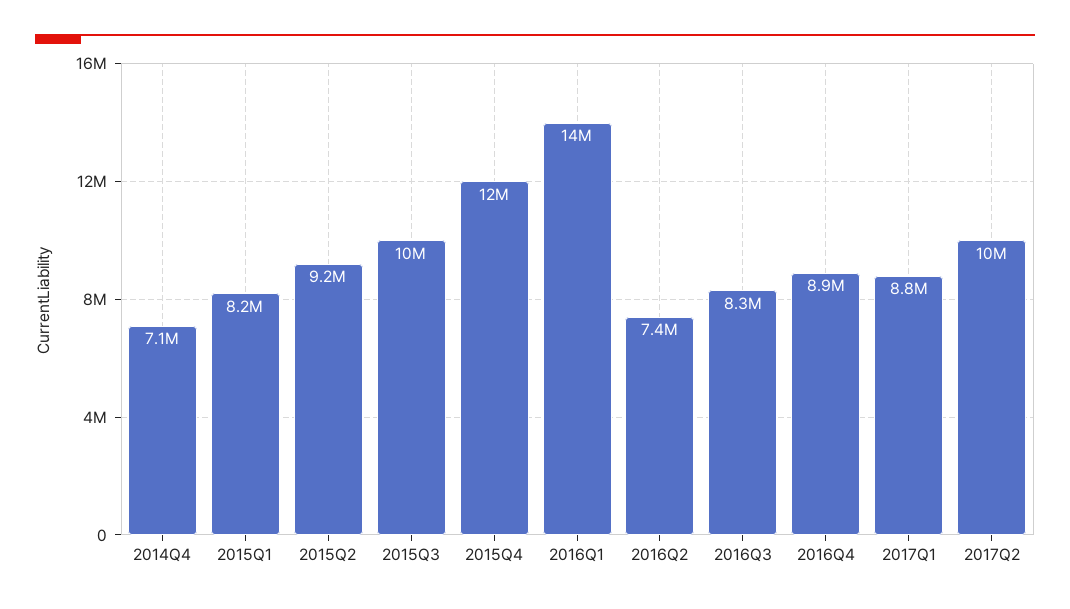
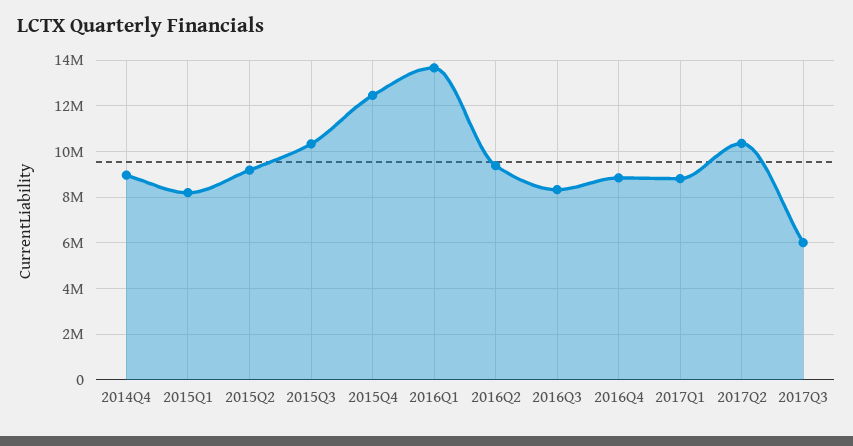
2014Q4: 7100000 -> 9000000
2016Q2: 7400000 -> 9500000
2017Q3: none -> 6000000

